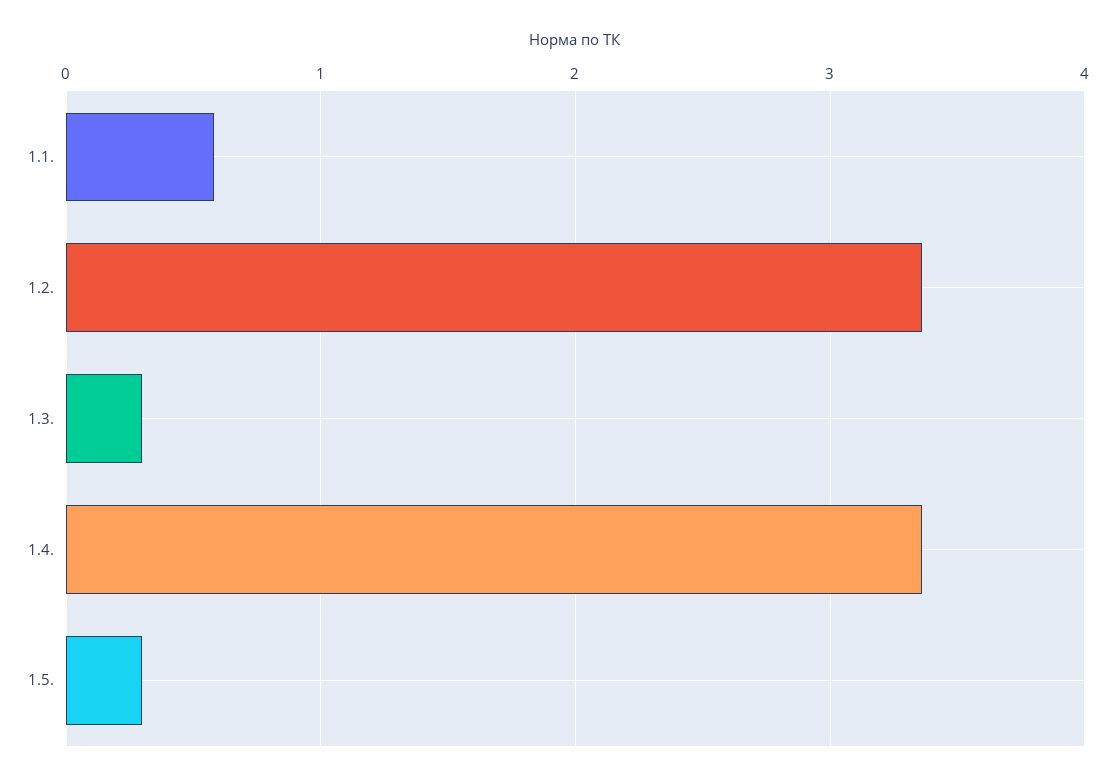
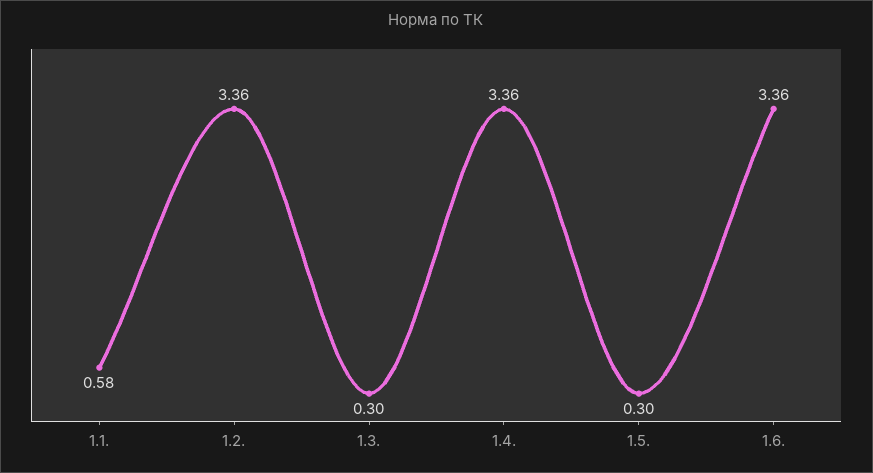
1.6.: none -> 3.36

